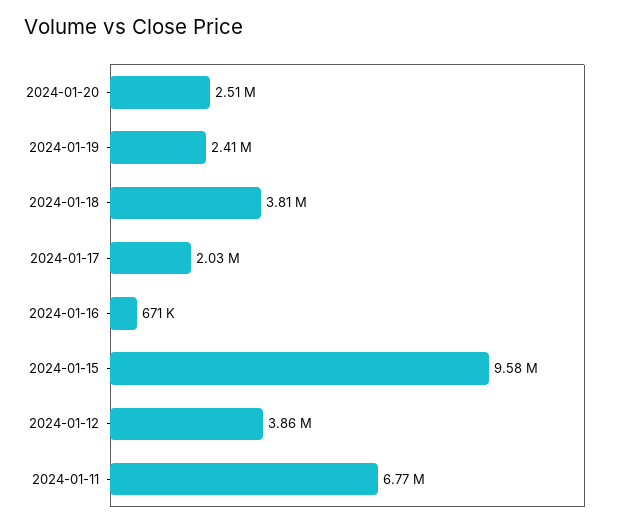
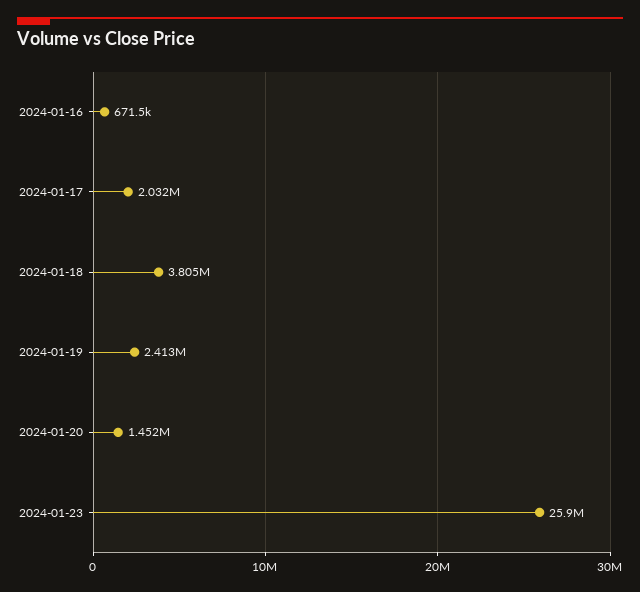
2024-01-20: 2510000 -> 1452000
2024-01-15: 9580000 -> none
2024-01-12: 3860000 -> none
2024-01-11: 6770000 -> none
2024-01-23: none -> 25900000

